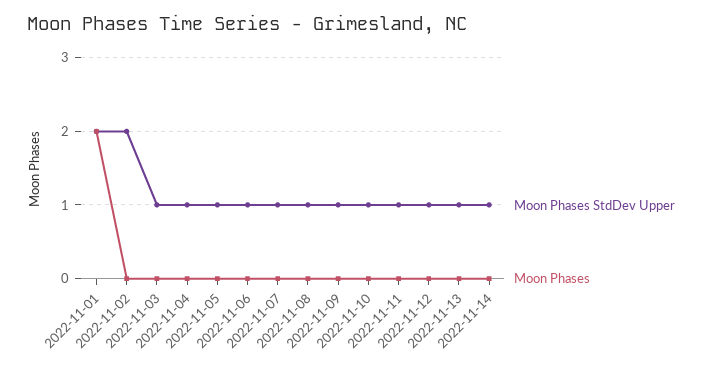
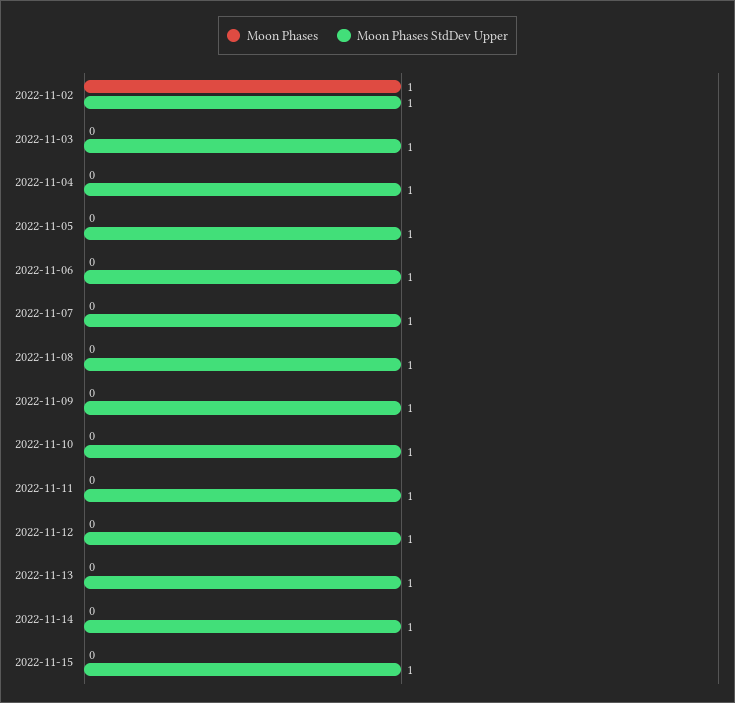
Moon Phases StdDev Upper, 2022-11-01: 2 -> none
Moon Phases, 2022-11-01: 2 -> none
Moon Phases StdDev Upper, 2022-11-02: 2 -> 1
Moon Phases, 2022-11-02: 0 -> 1
Moon Phases, 2022-11-15: none -> 0
Moon Phases StdDev Upper, 2022-11-15: none -> 1

